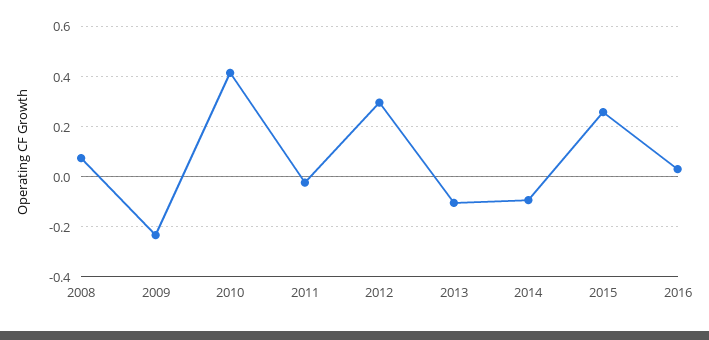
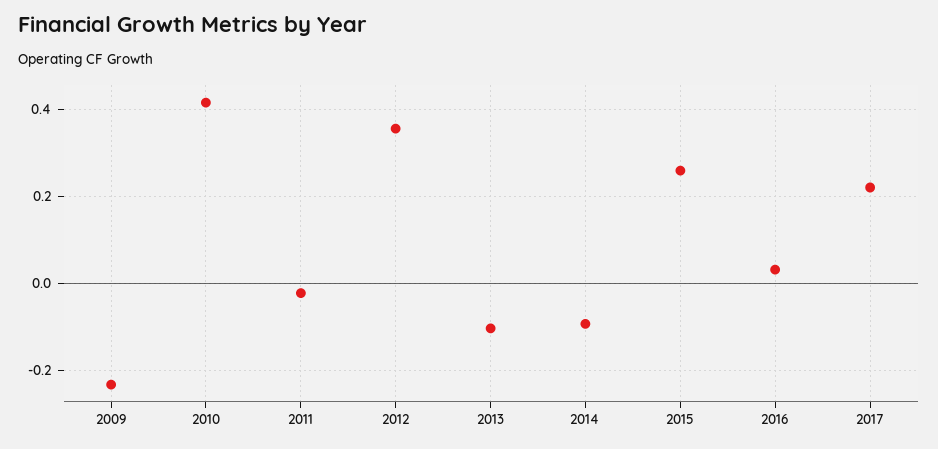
2008: 0.075 -> none
2012: 0.3 -> 0.36
2017: none -> 0.22

